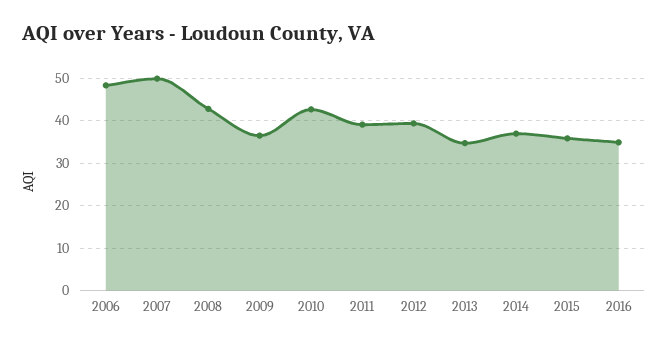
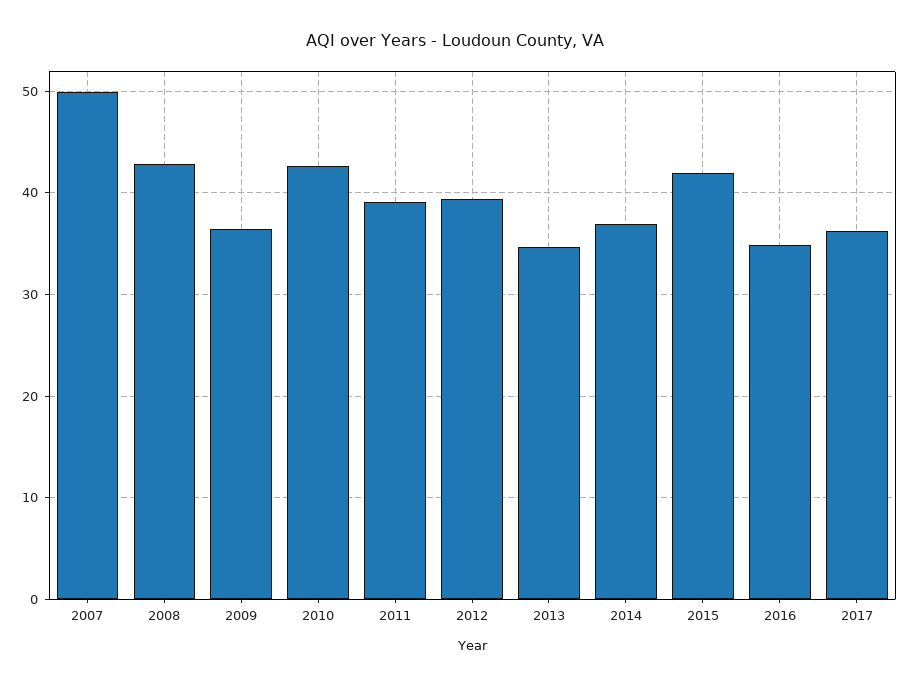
2006: 48 -> none
2015: 36 -> 42
2017: none -> 36

